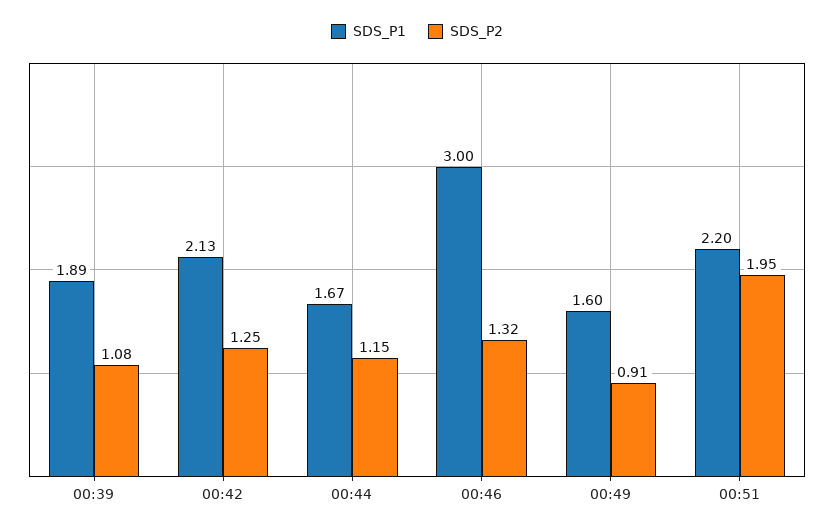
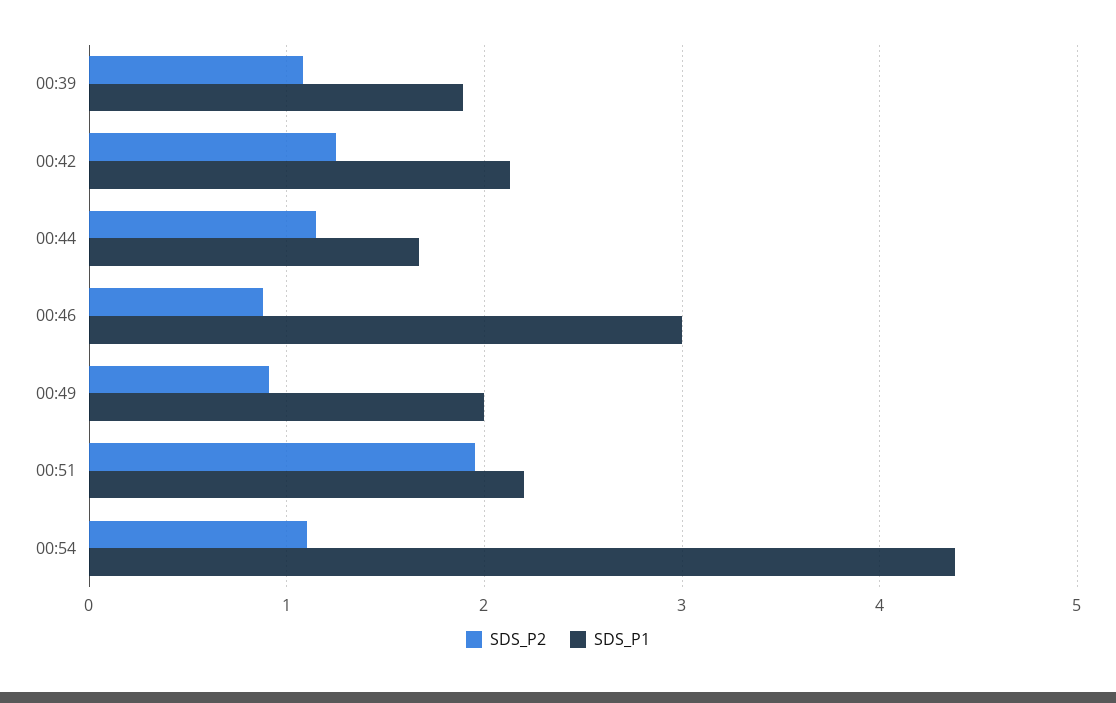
SDS_P2, 00:46: 1.32 -> 0.9
SDS_P1, 00:49: 1.6 -> 2
SDS_P2, 00:54: none -> 1.1
SDS_P1, 00:54: none -> 4.4

